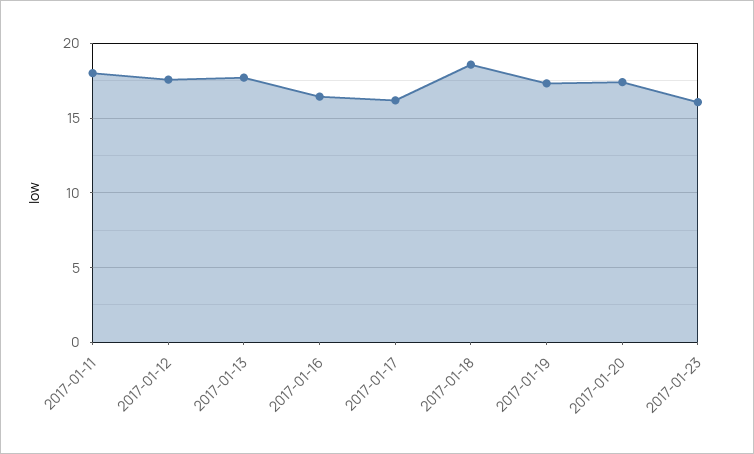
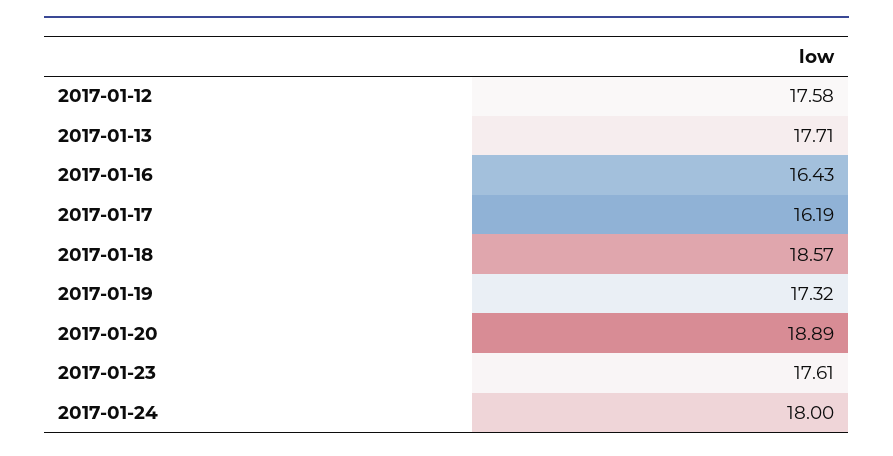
2017-01-11: 18 -> none
2017-01-20: 17.5 -> 18.89
2017-01-23: 16 -> 17.61
2017-01-24: none -> 18

